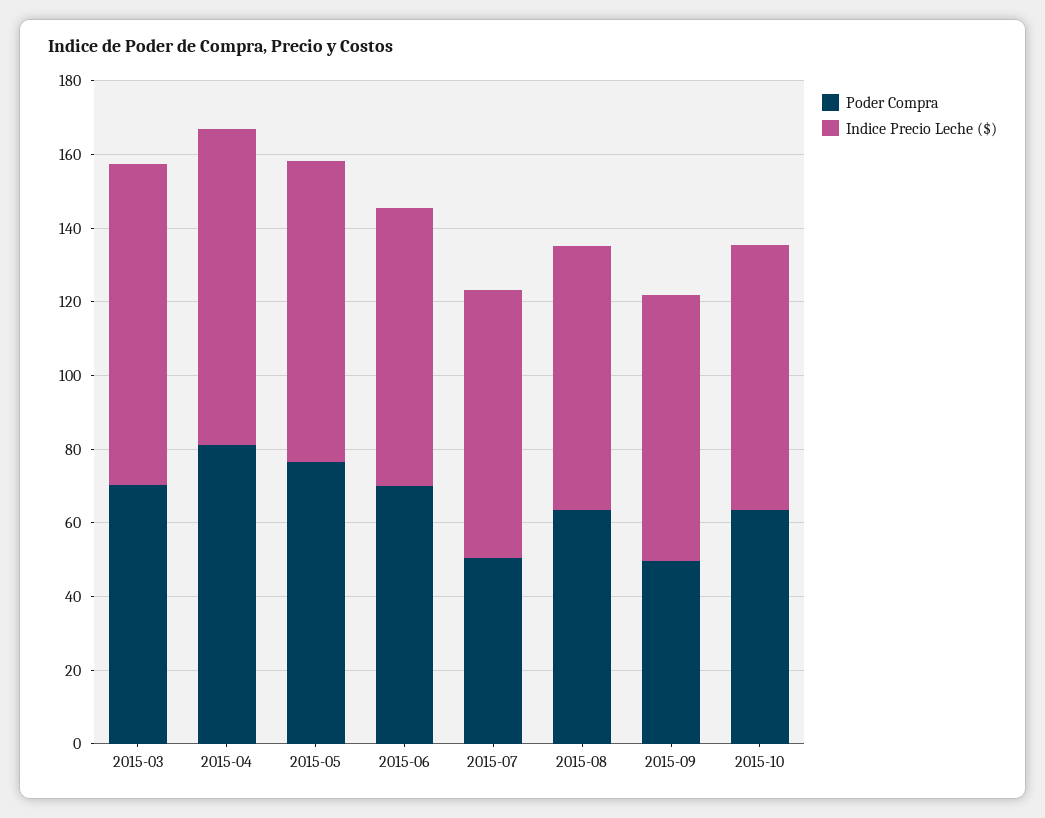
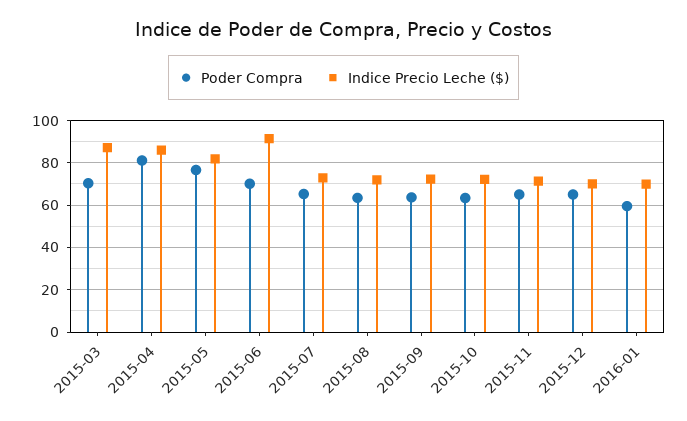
Indice Precio Leche ($), 2015-06: 75 -> 90
Poder Compra, 2015-07: 50 -> 65
Poder Compra, 2015-09: 50 -> 65
Poder Compra, 2015-11: none -> 65
Indice Precio Leche ($), 2015-11: none -> 70
Poder Compra, 2015-12: none -> 65
Indice Precio Leche ($), 2015-12: none -> 70
Poder Compra, 2016-01: none -> 60
Indice Precio Leche ($), 2016-01: none -> 70

